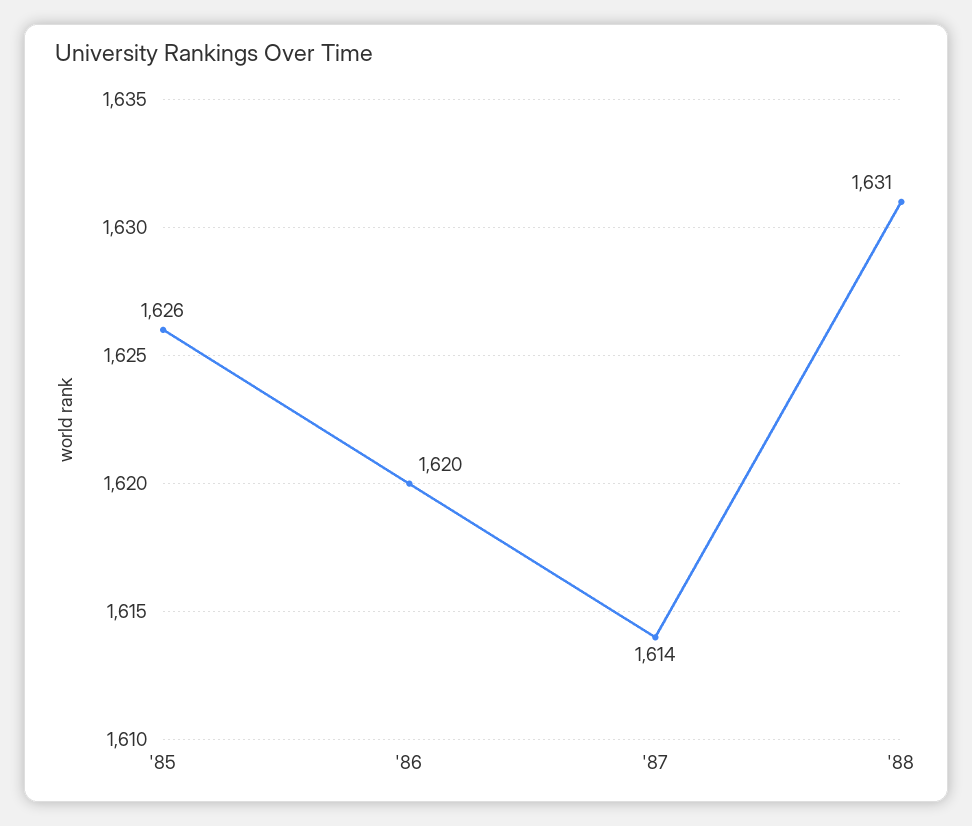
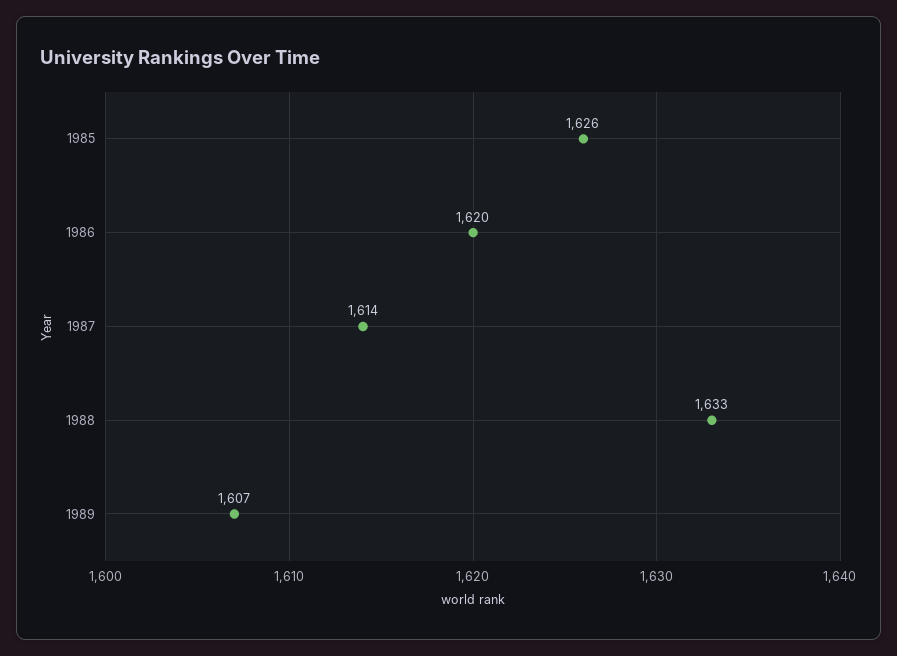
'88: 1631 -> 1633
1989: none -> 1607

